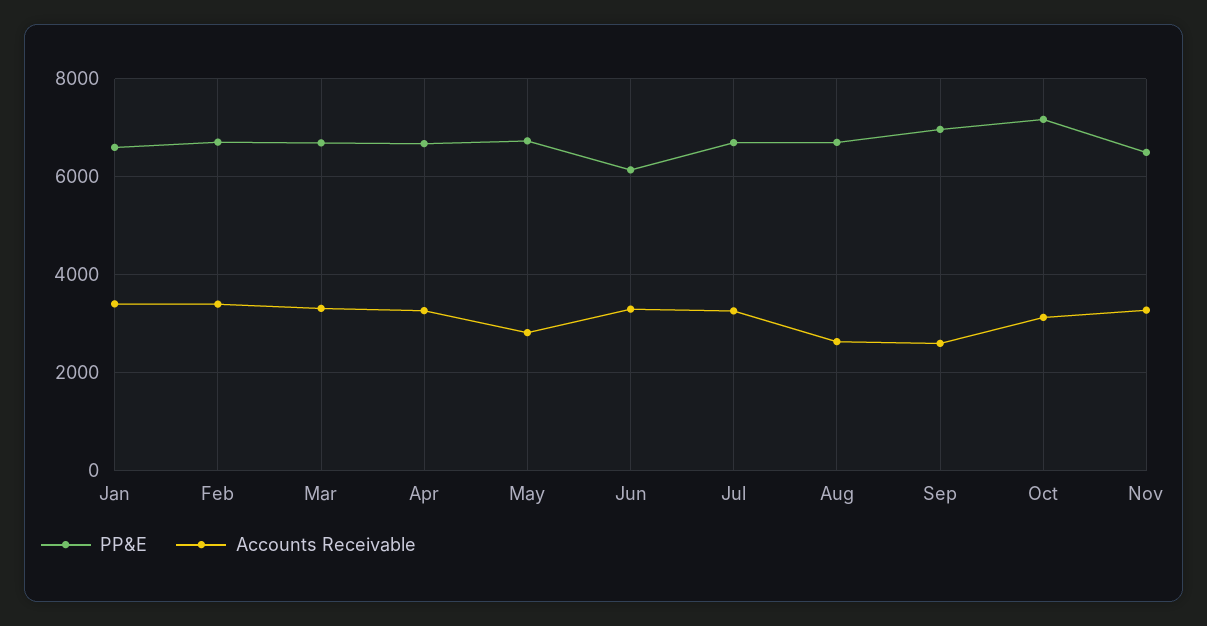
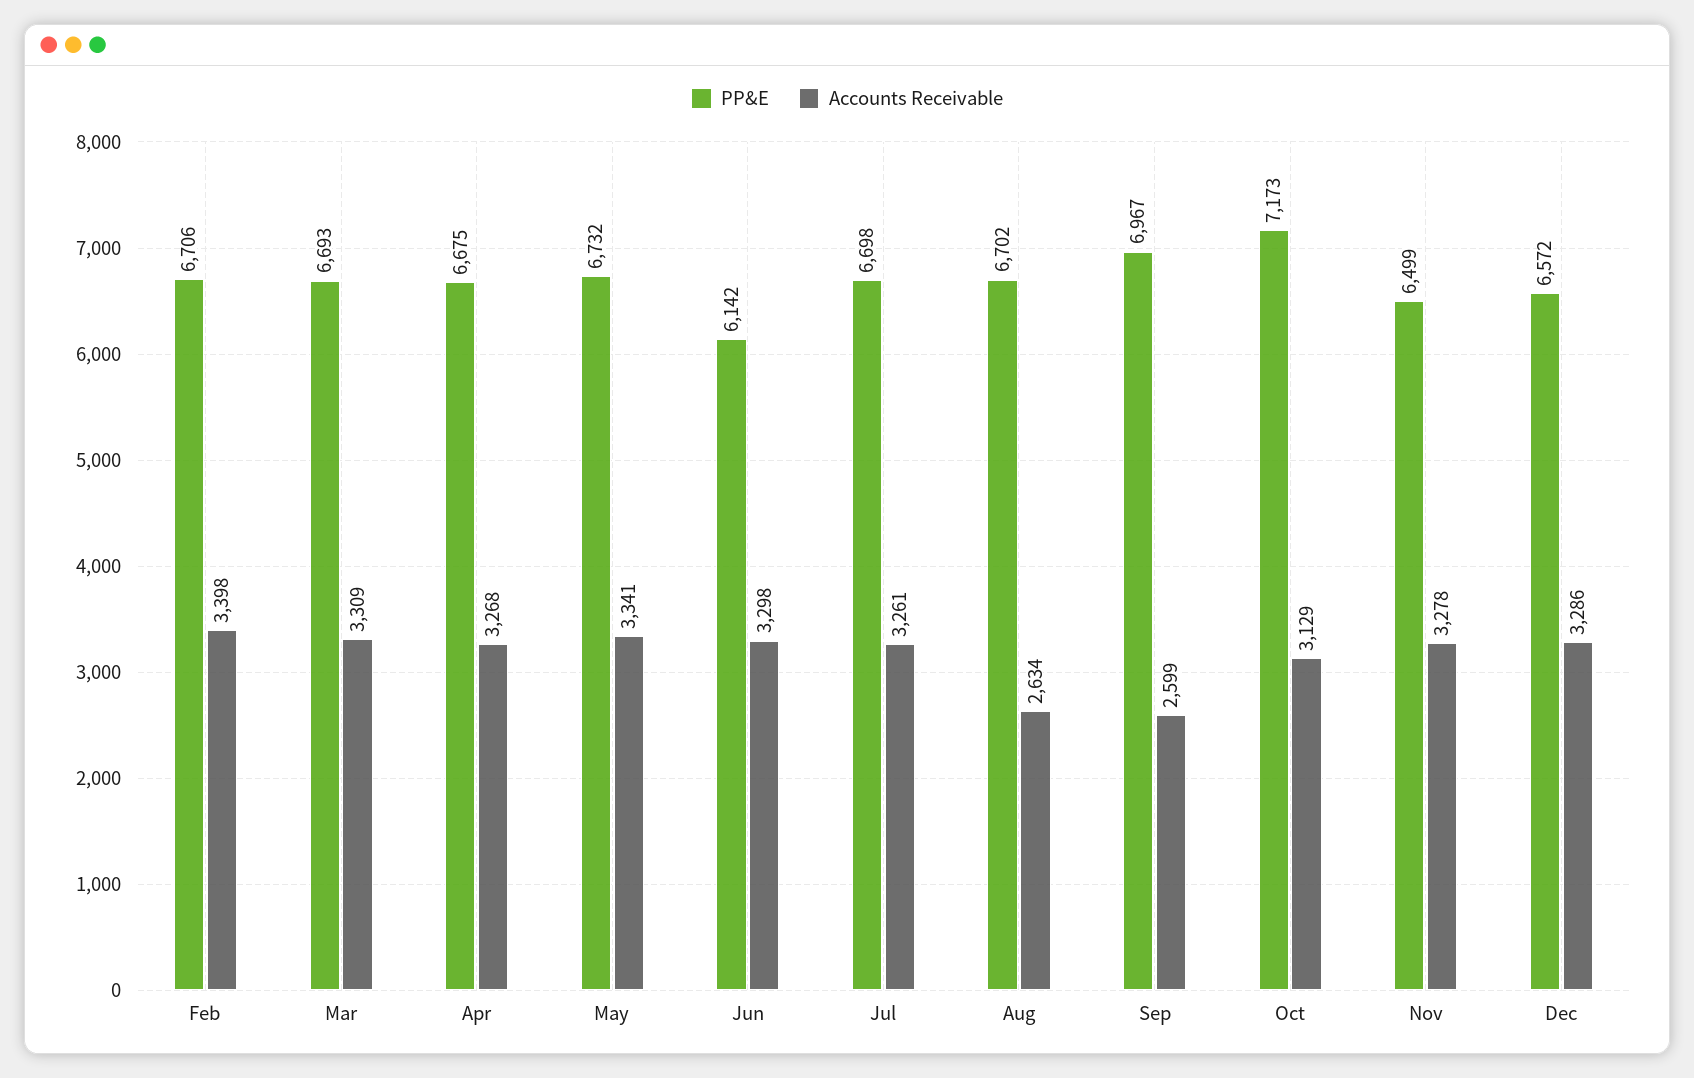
PP&E, Jan: 6600 -> none
Accounts Receivable, Jan: 3400 -> none
Accounts Receivable, May: 2800 -> 3341
PP&E, Dec: none -> 6572
Accounts Receivable, Dec: none -> 3286

